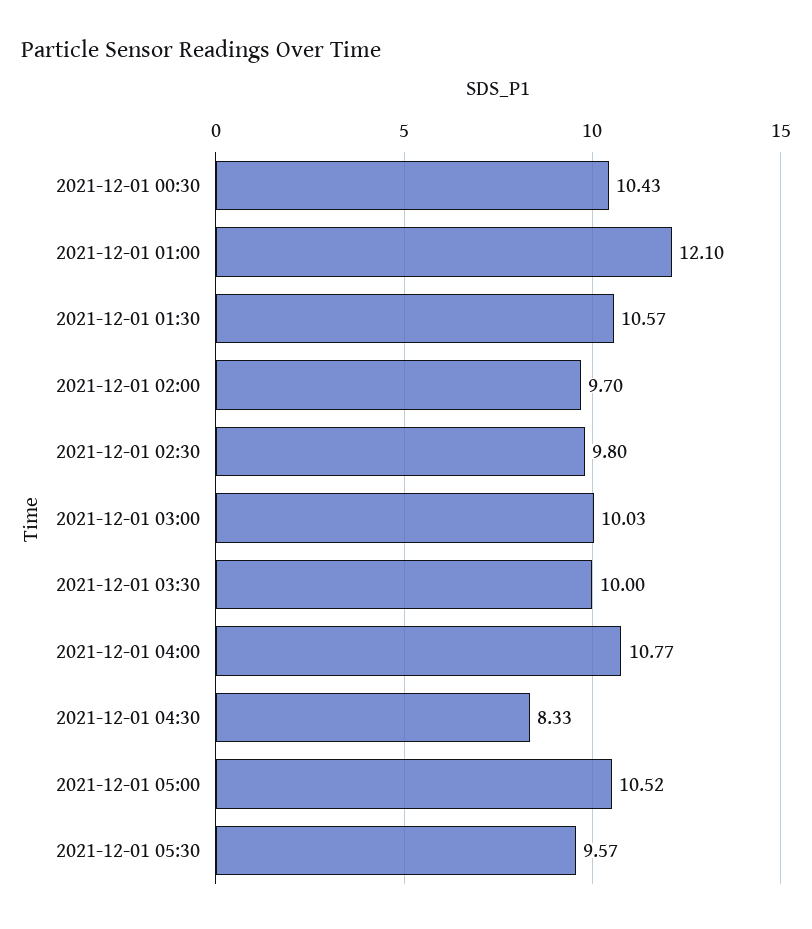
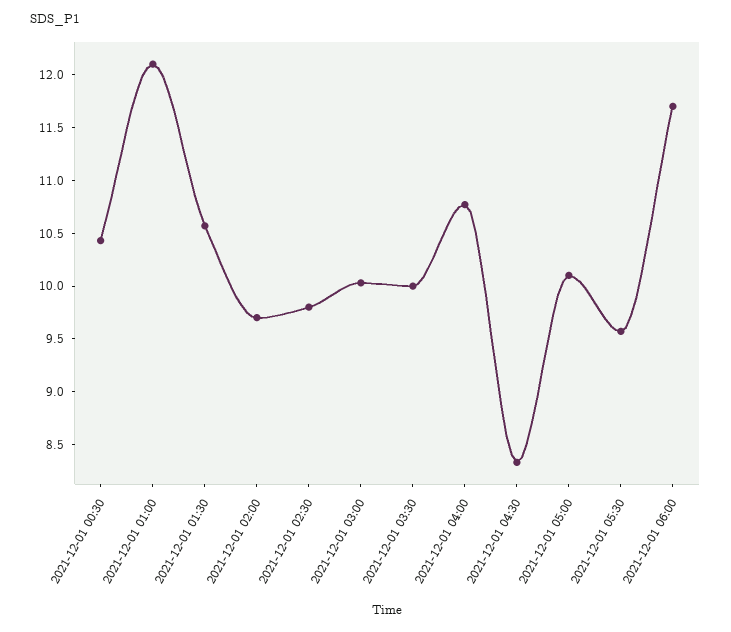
2021-12-01 05:00: 10.52 -> 10.1
2021-12-01 06:00: none -> 11.7

